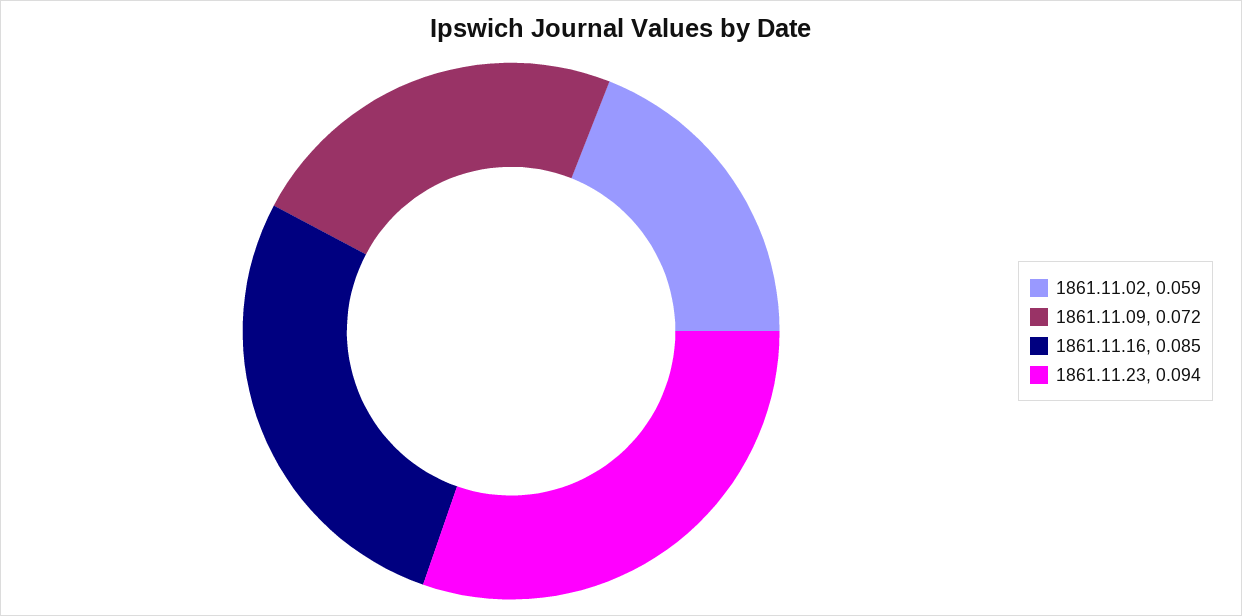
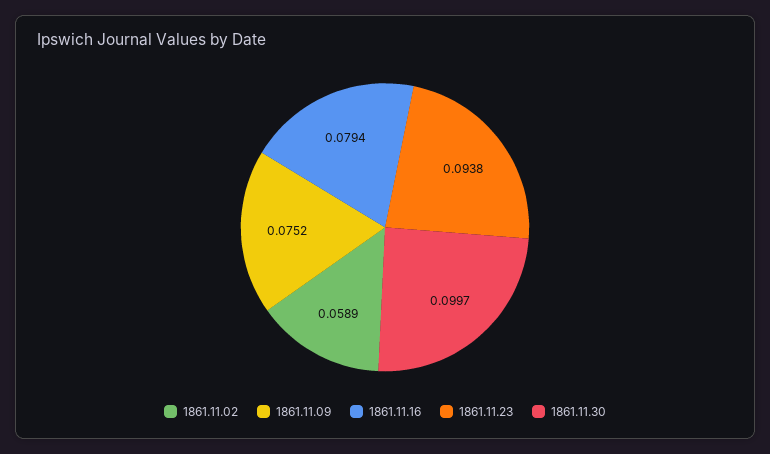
1861.11.09: 0.072 -> 0.0752
1861.11.16: 0.085 -> 0.0794
1861.11.30: none -> 0.0997

